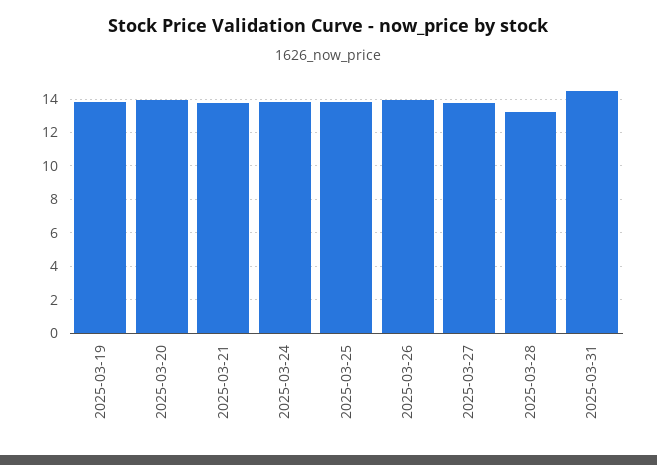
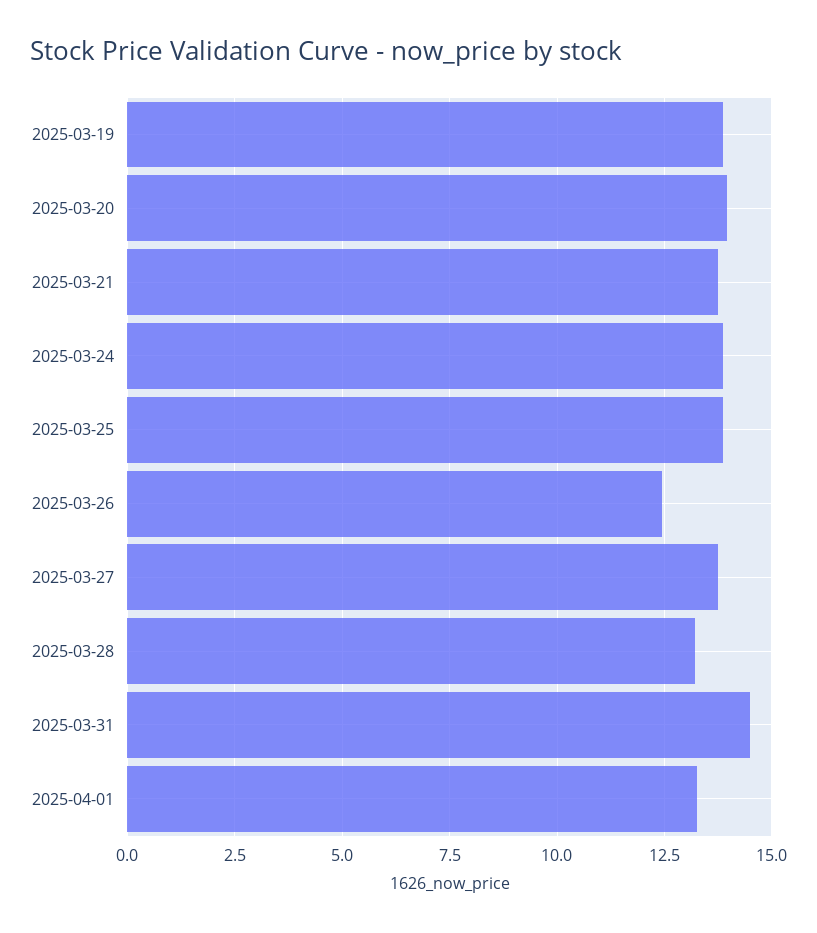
2025-03-26: 14 -> 12.5
2025-04-01: none -> 13.25

